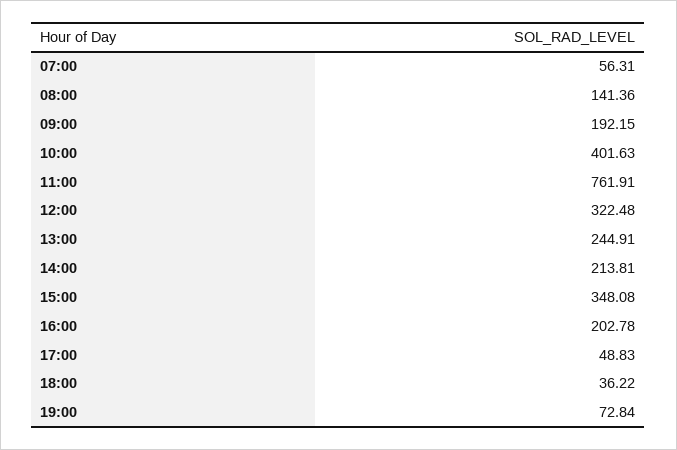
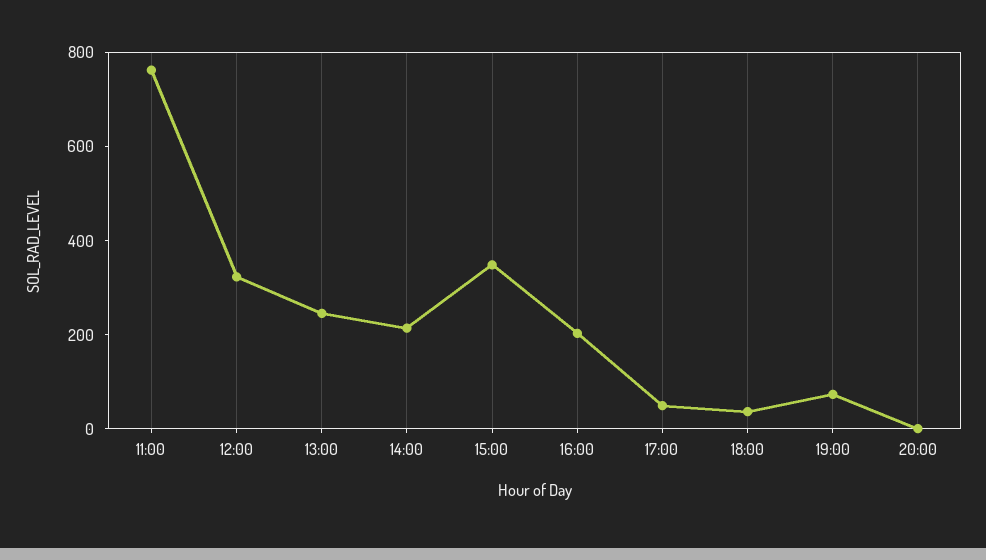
07:00: 56.31 -> none
08:00: 141.36 -> none
09:00: 192.15 -> none
10:00: 401.63 -> none
20:00: none -> 0

